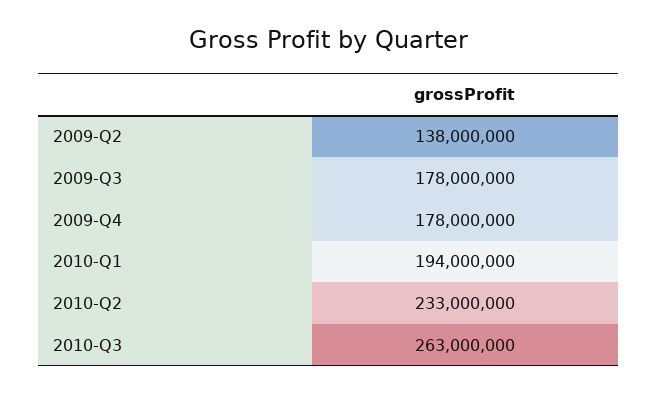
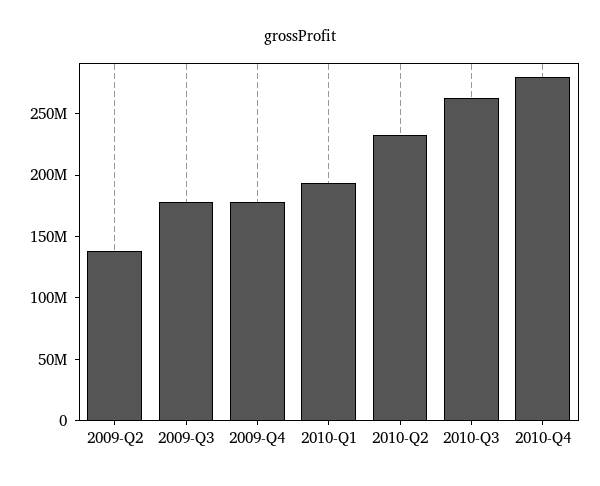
2010-Q4: none -> 280000000

